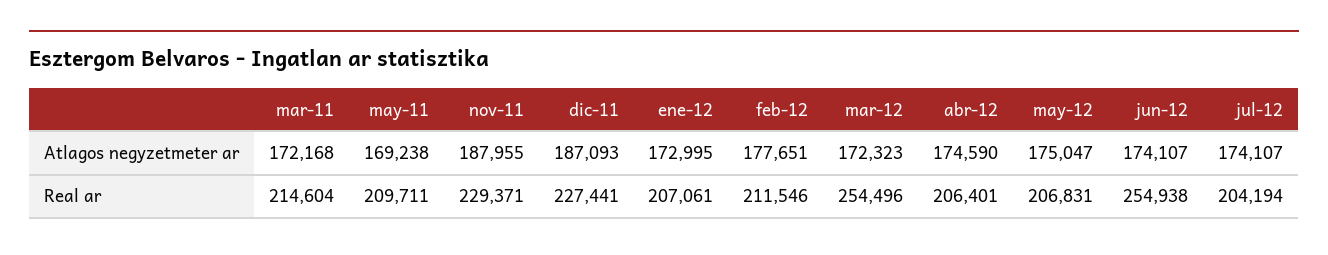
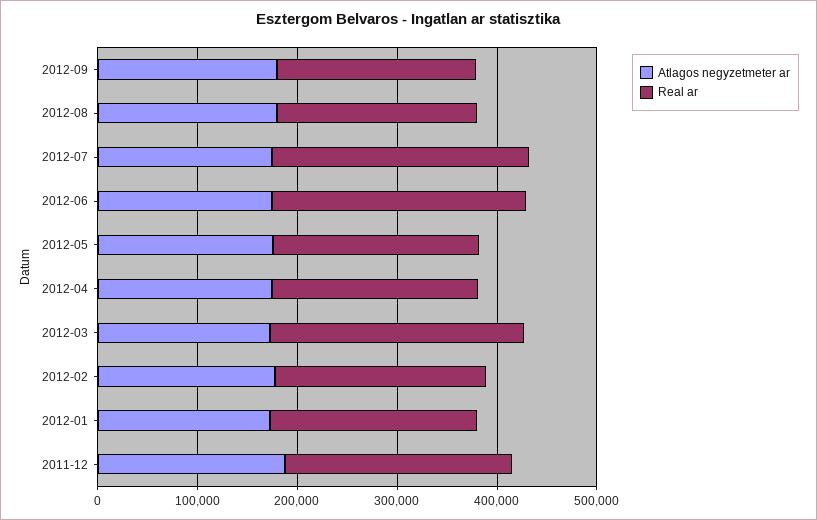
Atlagos negyzetmeter ar, mar-11: 172168 -> none
Atlagos negyzetmeter ar, may-11: 169238 -> none
Atlagos negyzetmeter ar, nov-11: 187955 -> none
Real ar, mar-11: 214604 -> none
Real ar, may-11: 209711 -> none
Real ar, nov-11: 229371 -> none
Real ar, jul-12: 204194 -> 260000
Atlagos negyzetmeter ar, 2012-09: none -> 180000
Real ar, 2012-09: none -> 200000
Atlagos negyzetmeter ar, 2012-08: none -> 180000
Real ar, 2012-08: none -> 200000

